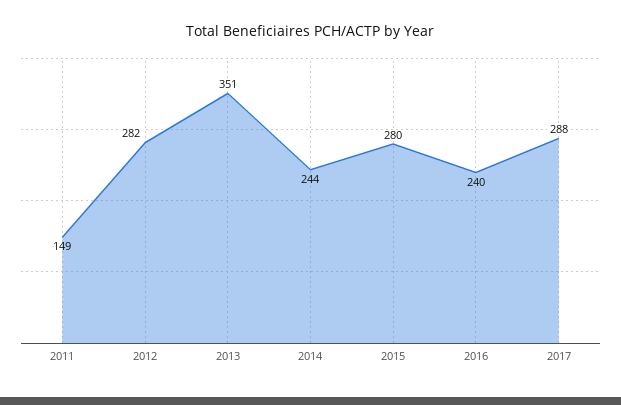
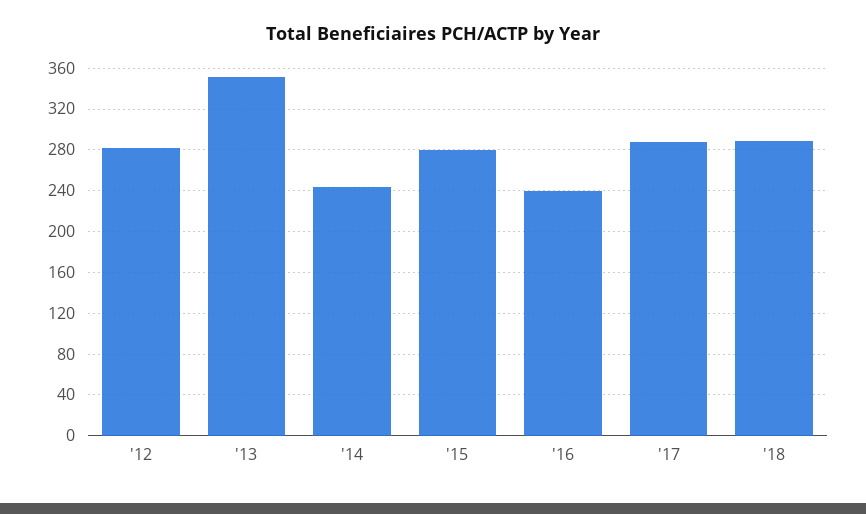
2011: 149 -> none
'18: none -> 290

